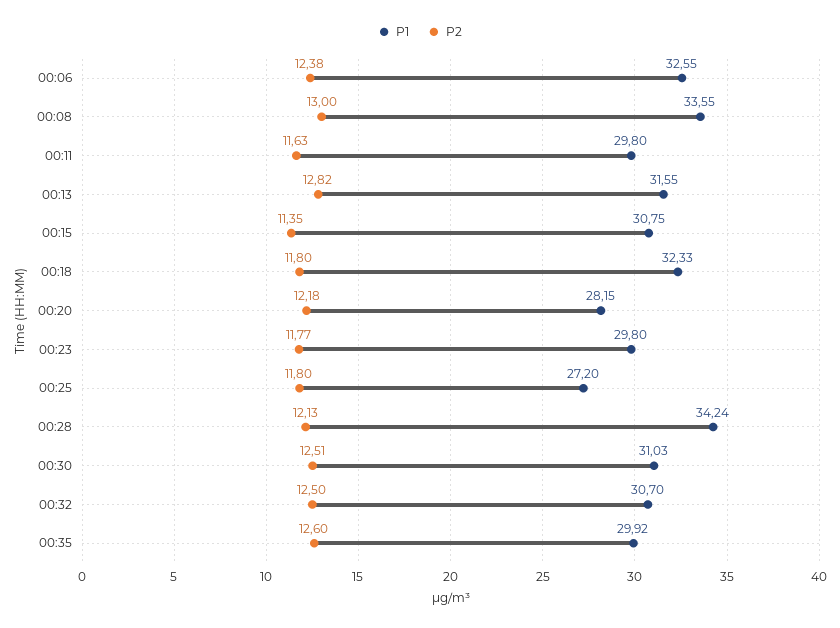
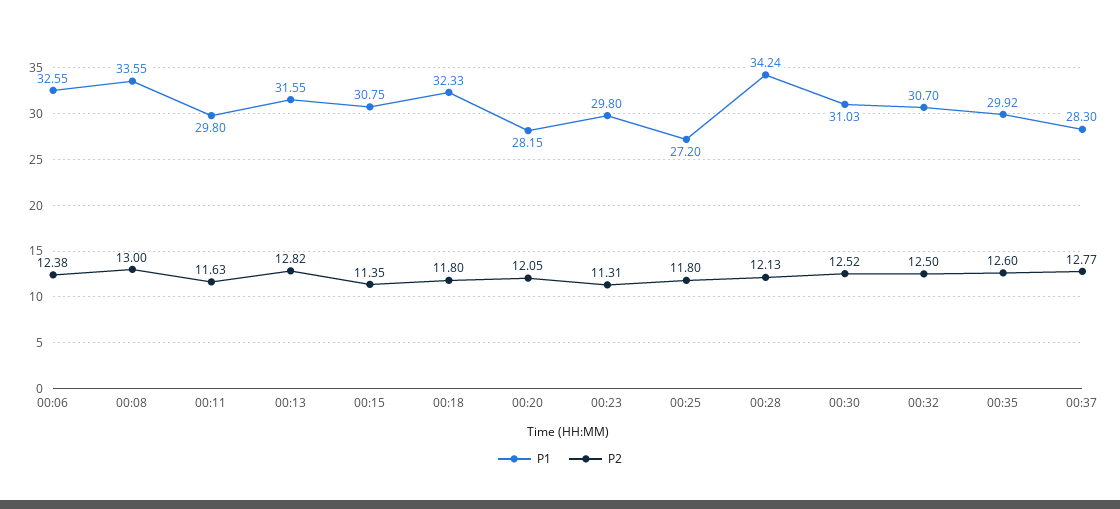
P2, 00:20: 12.18 -> 12.05
P2, 00:23: 11.77 -> 11.31
P2, 00:30: 12.51 -> 12.52
P1, 00:37: none -> 28.3
P2, 00:37: none -> 12.77

